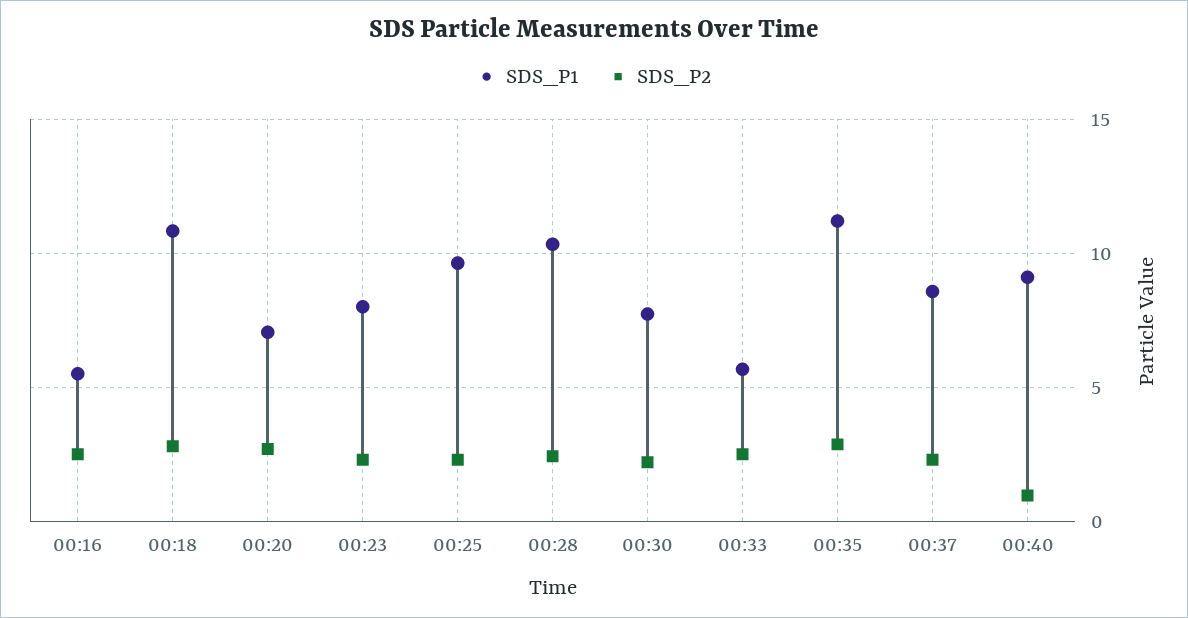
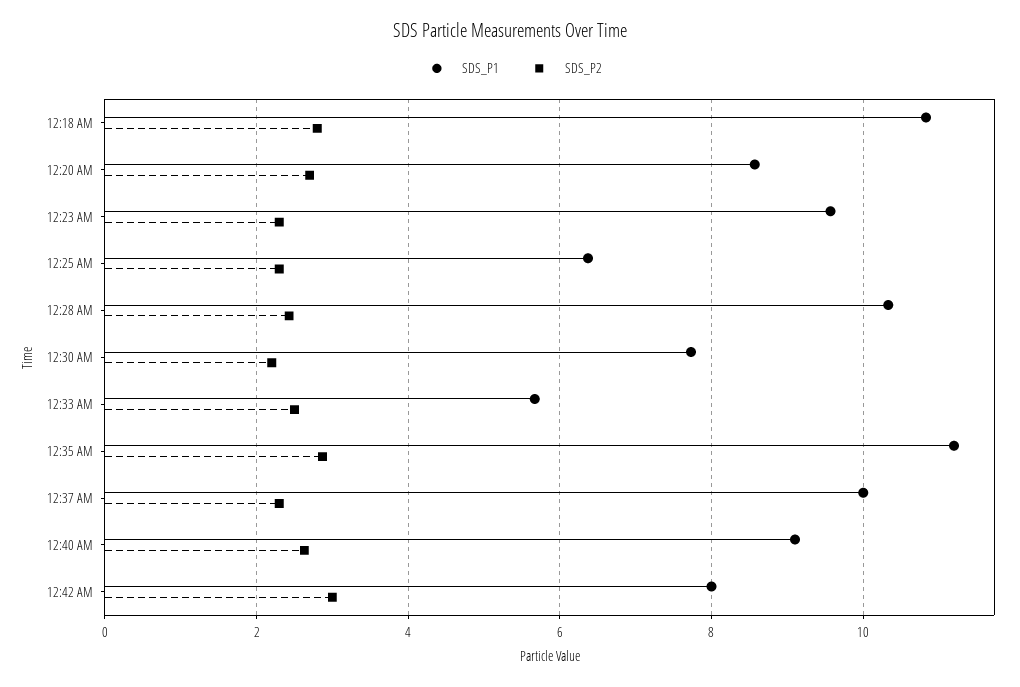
SDS_P1, 00:16: 5.5 -> none
SDS_P2, 00:16: 2.5 -> none
SDS_P1, 00:20: 7 -> 8.6
SDS_P1, 00:23: 8 -> 9.6
SDS_P1, 00:25: 9.5 -> 6.4
SDS_P1, 00:37: 8.5 -> 10
SDS_P2, 00:40: 1 -> 2.6
SDS_P1, 12:42 AM: none -> 8
SDS_P2, 12:42 AM: none -> 3

